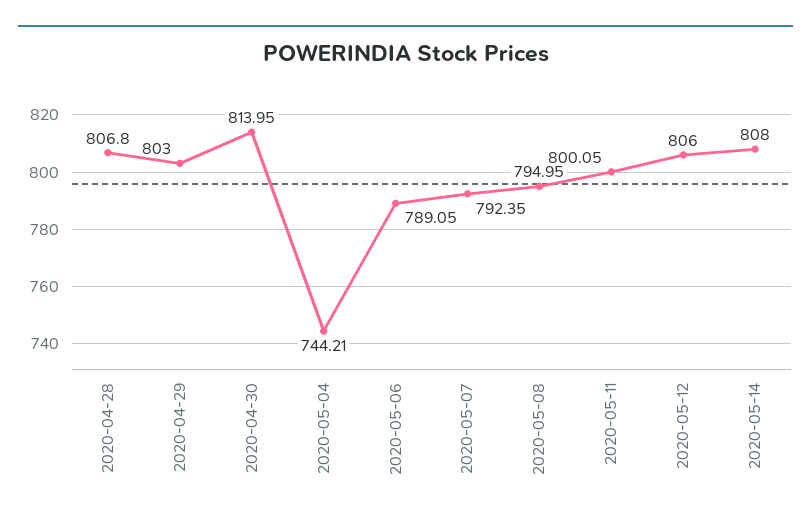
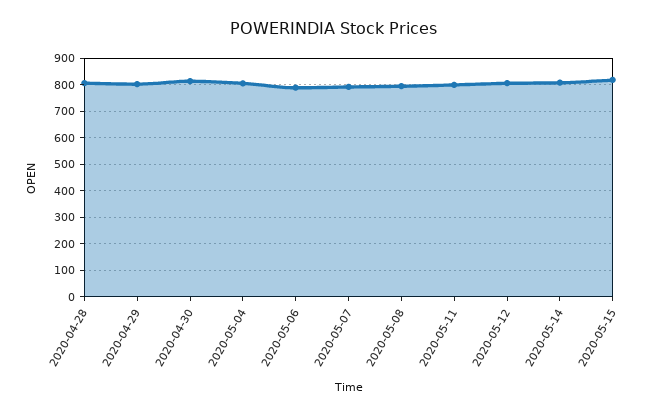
2020-05-04: 744.21 -> 800
2020-05-15: none -> 825

